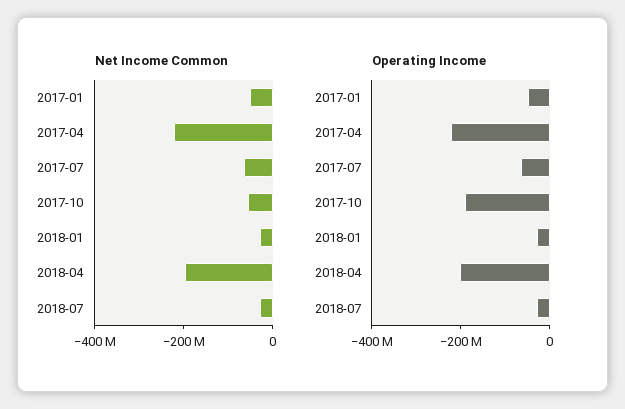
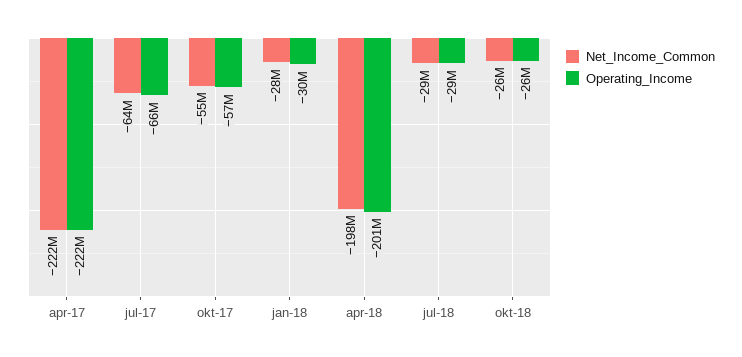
Net Income Common, 2017-01: -50000000 -> none
Operating Income, 2017-01: -50000000 -> none
Operating Income, 2017-10: -200000000 -> -57000000
Net Income Common, okt-18: none -> -26000000
Operating Income, okt-18: none -> -26000000

